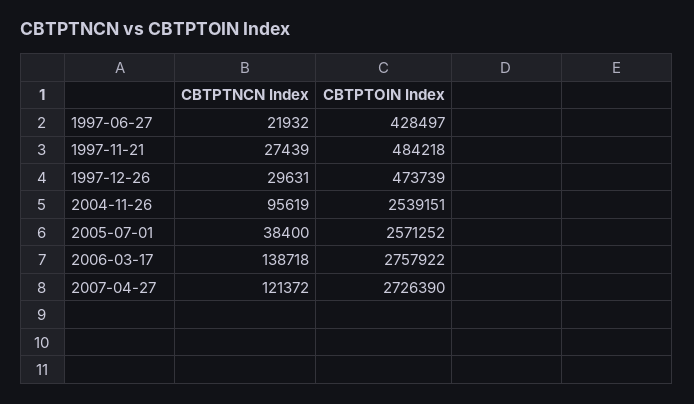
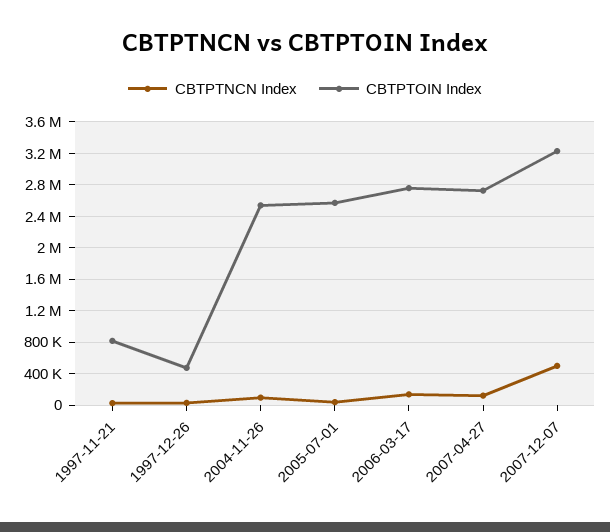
CBTPTNCN Index, 1997-06-27: 21932 -> none
CBTPTOIN Index, 1997-06-27: 428497 -> none
CBTPTOIN Index, 1997-11-21: 484218 -> 800000
CBTPTNCN Index, 2007-12-07: none -> 500000
CBTPTOIN Index, 2007-12-07: none -> 3200000

